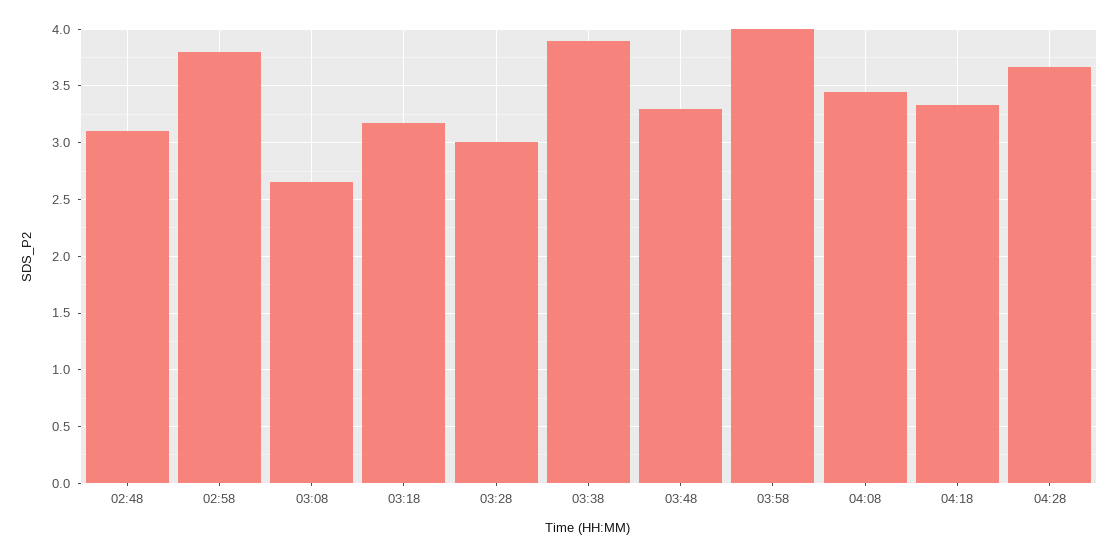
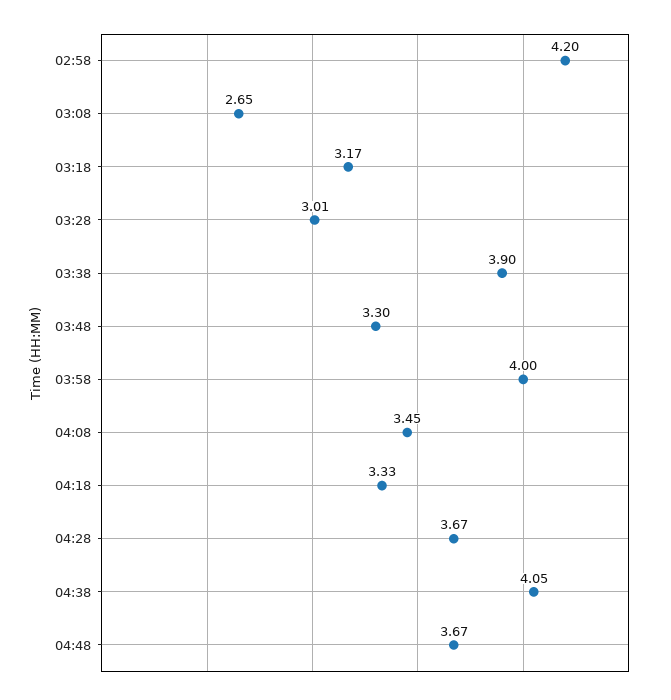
02:48: 3.1 -> none
02:58: 3.8 -> 4.2
04:38: none -> 4.05
04:48: none -> 3.67

